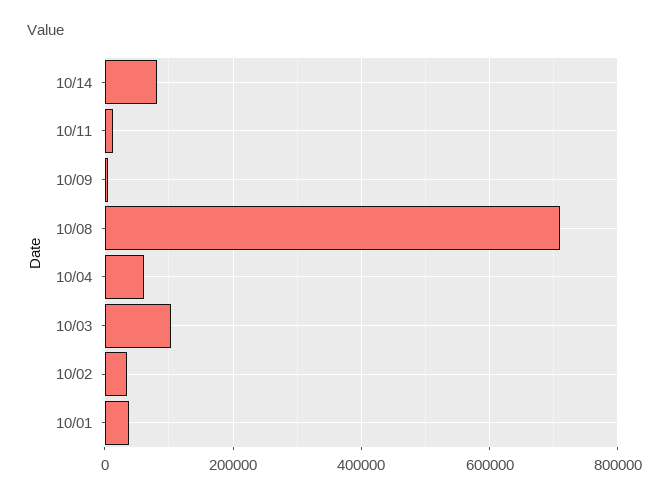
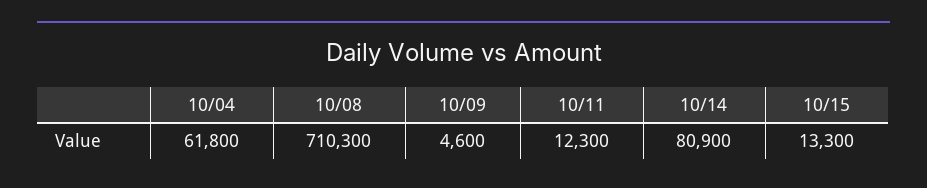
10/03: 100000 -> none
10/02: 40000 -> none
10/01: 40000 -> none
10/15: none -> 13300

